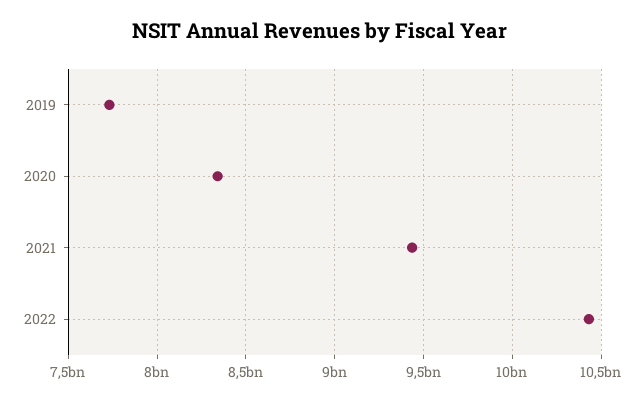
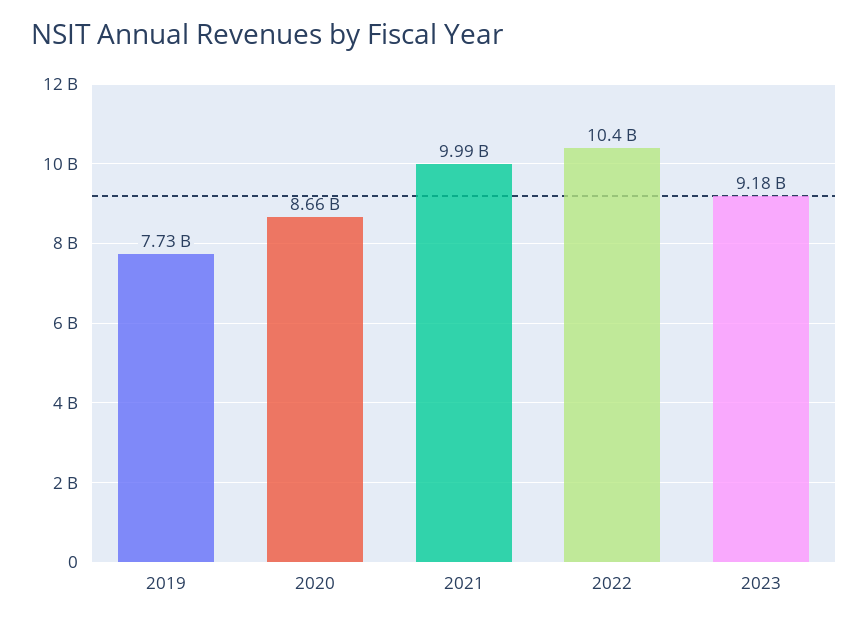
2020: 8350000000 -> 8660000000
2021: 9450000000 -> 9990000000
2023: none -> 9180000000

